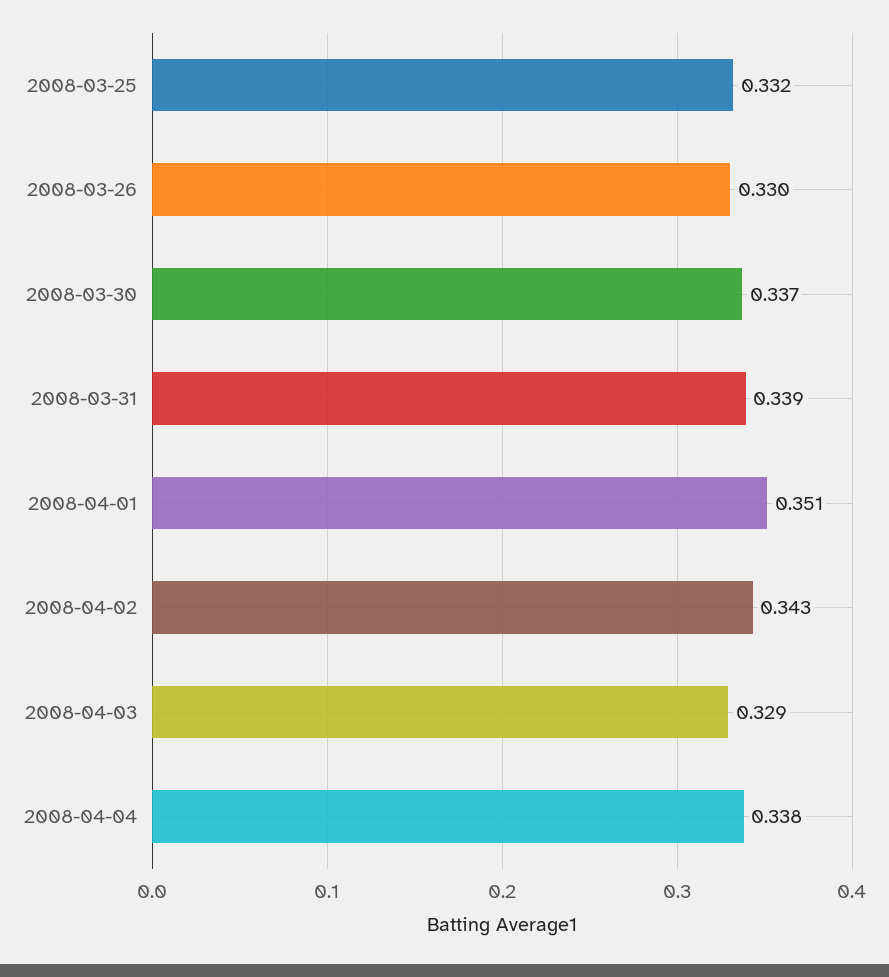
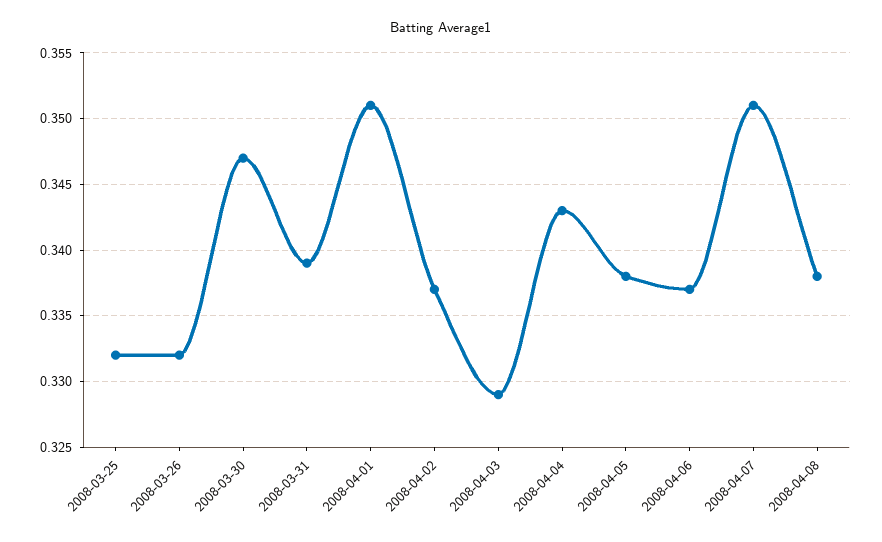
2008-03-26: 0.33 -> 0.332
2008-03-30: 0.337 -> 0.347
2008-04-02: 0.343 -> 0.337
2008-04-04: 0.338 -> 0.343
2008-04-05: none -> 0.338
2008-04-06: none -> 0.337
2008-04-07: none -> 0.351
2008-04-08: none -> 0.338

